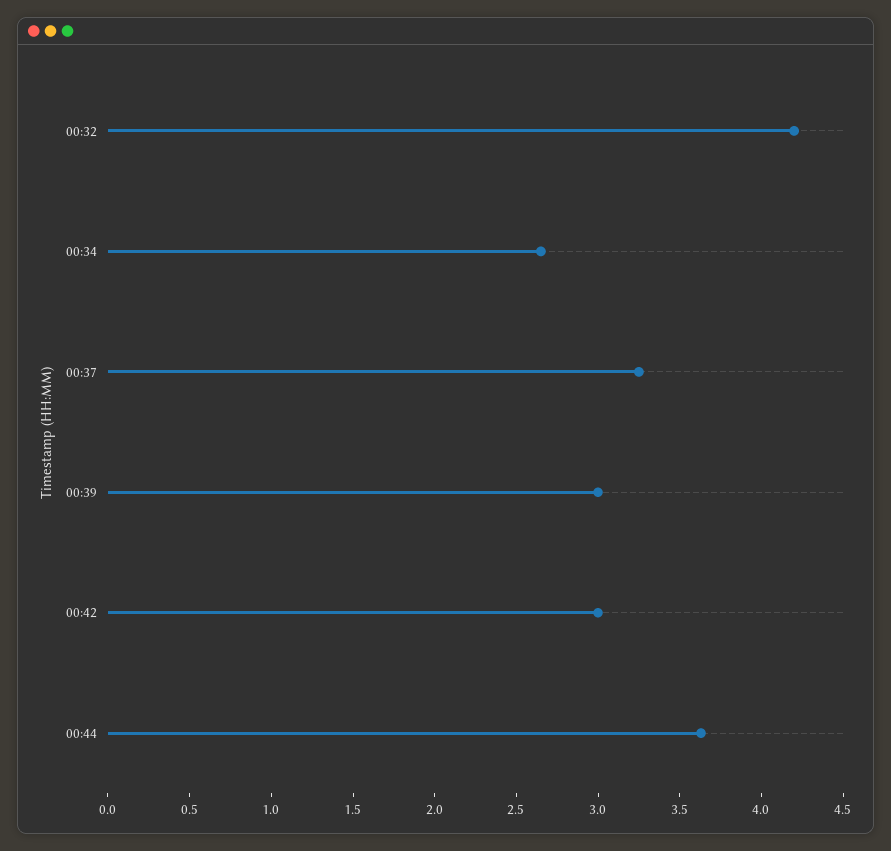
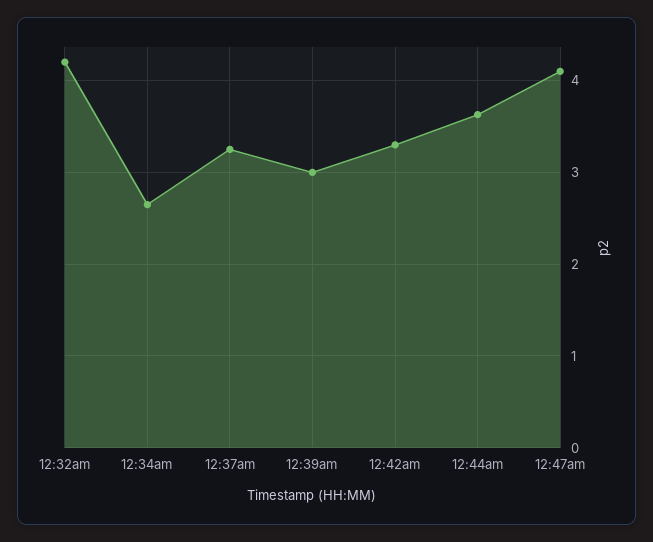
00:42: 3 -> 3.3
12:47am: none -> 4.1

